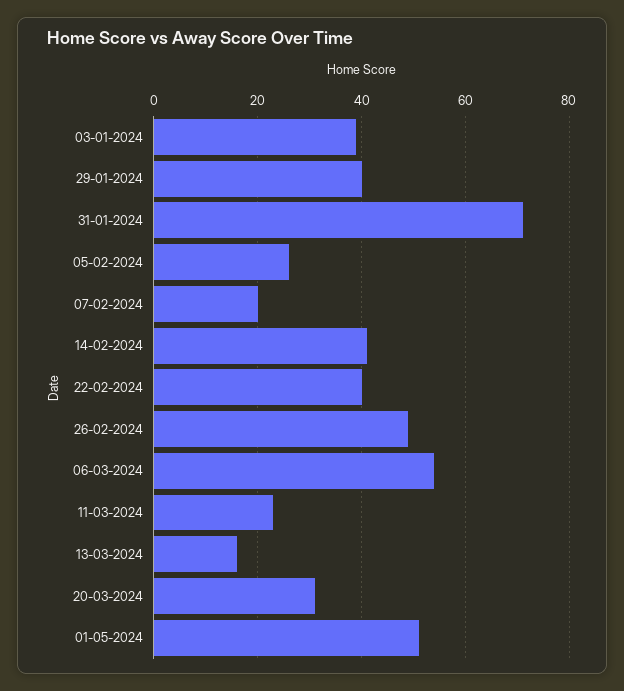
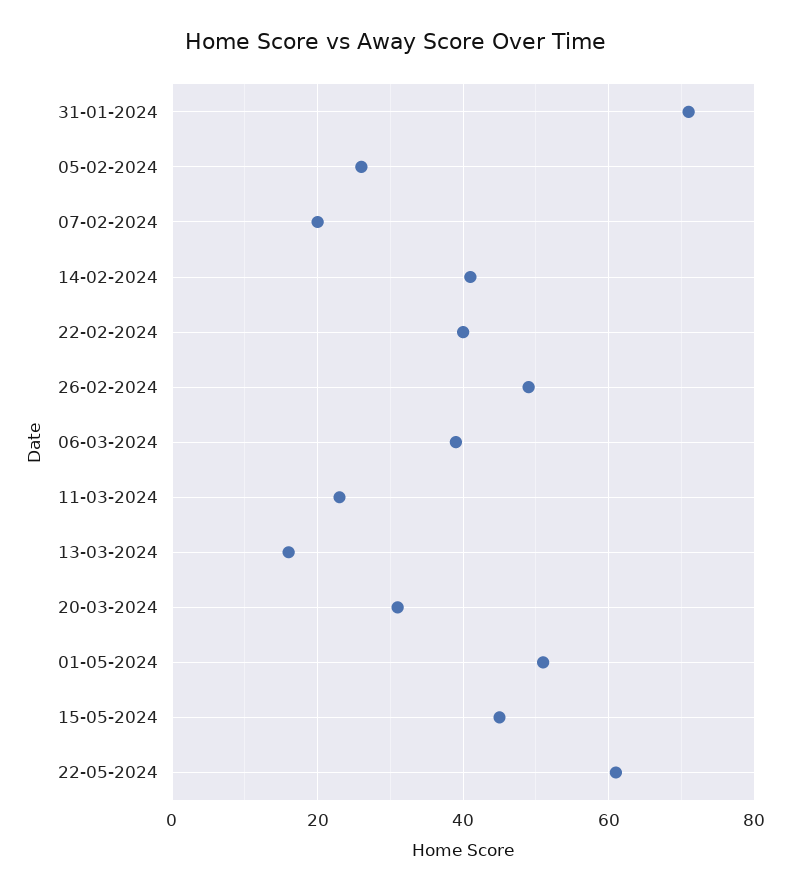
03-01-2024: 40 -> none
29-01-2024: 40 -> none
06-03-2024: 55 -> 40
15-05-2024: none -> 45
22-05-2024: none -> 60

